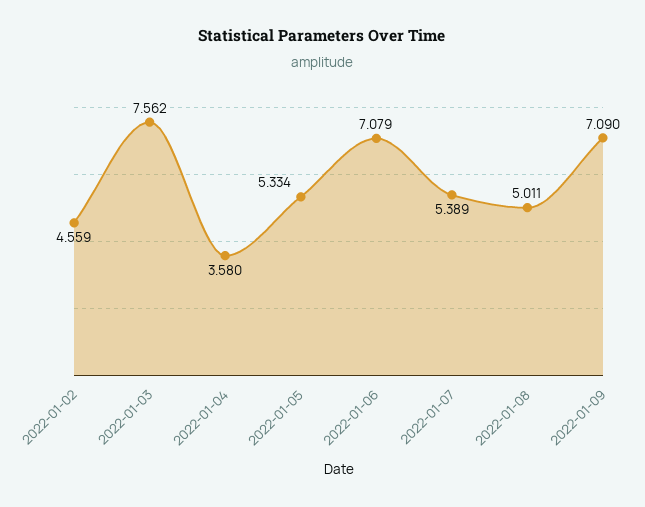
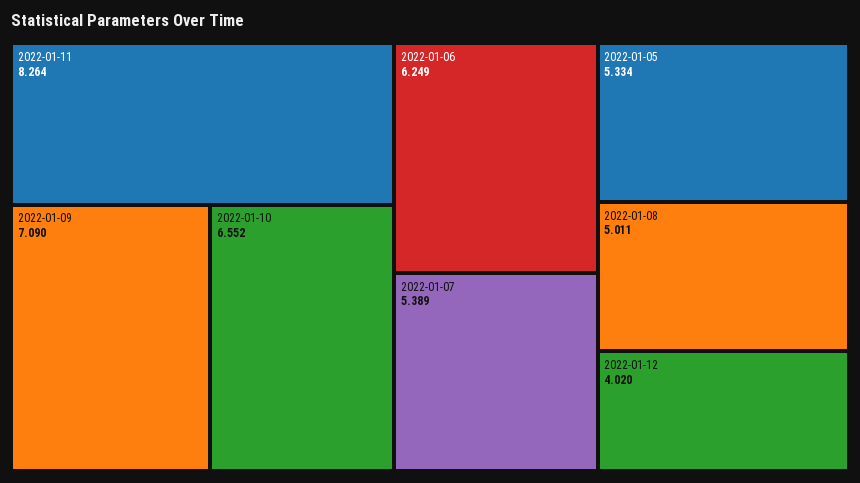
2022-01-02: 4.559 -> none
2022-01-03: 7.562 -> none
2022-01-04: 3.58 -> none
2022-01-06: 7.079 -> 6.249
2022-01-11: none -> 8.264
2022-01-10: none -> 6.552
2022-01-12: none -> 4.02

